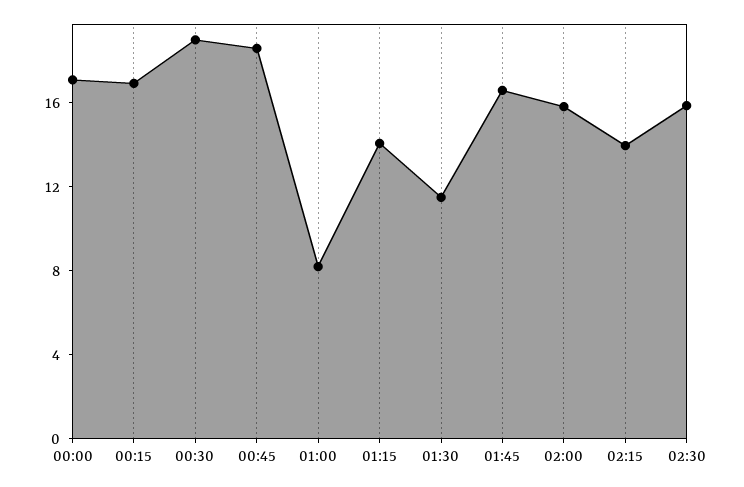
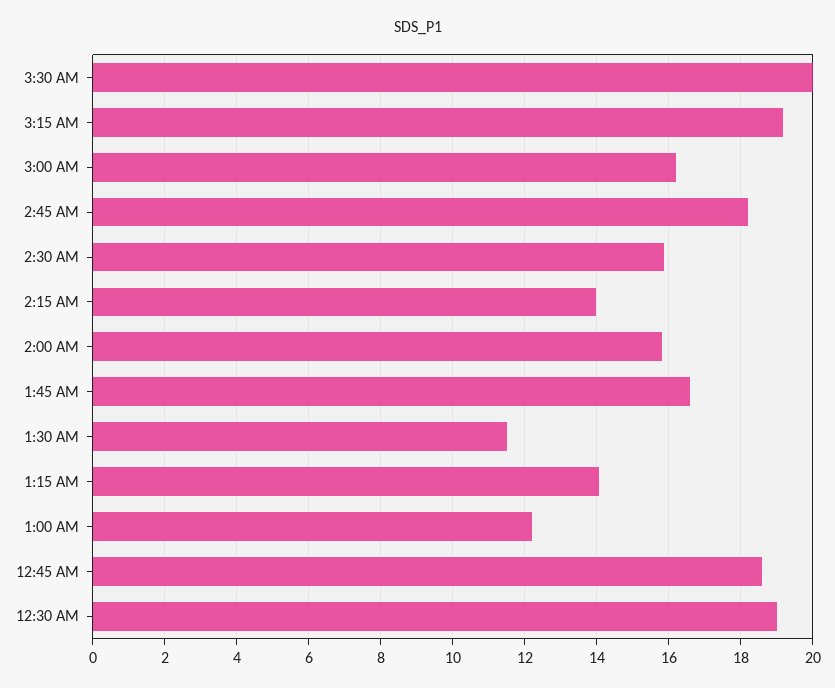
00:00: 17 -> none
00:15: 17 -> none
01:00: 8 -> 12.2
3:30 AM: none -> 20
3:15 AM: none -> 19.2
3:00 AM: none -> 16.2
2:45 AM: none -> 18.2

